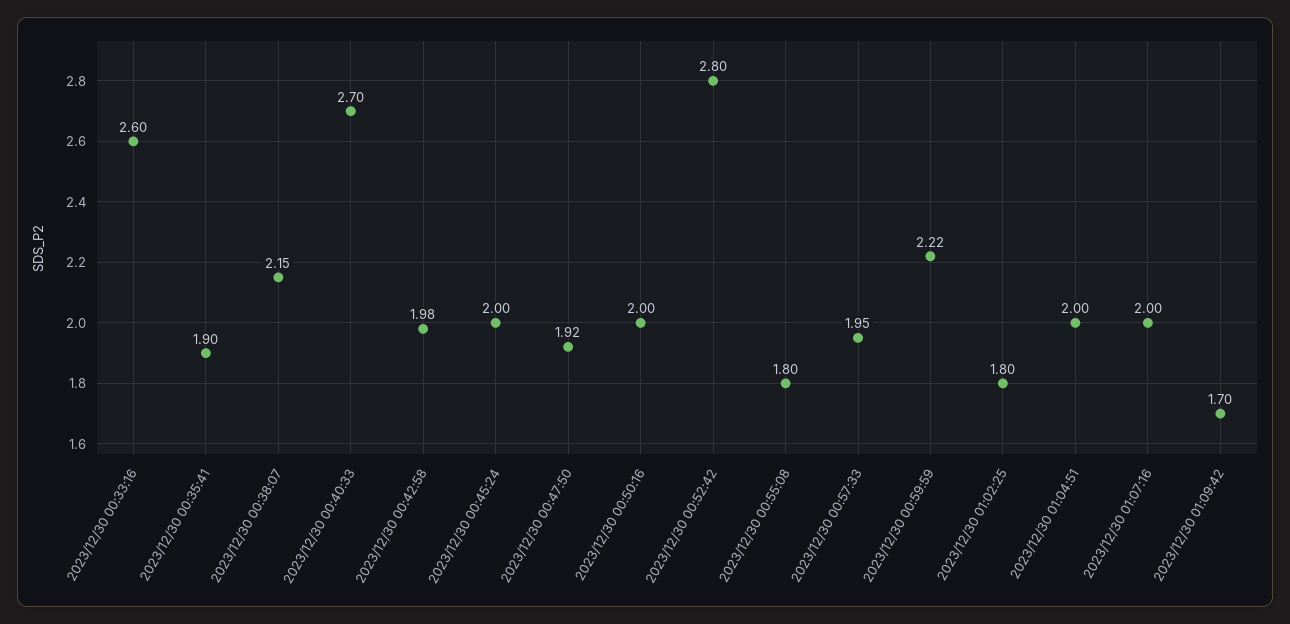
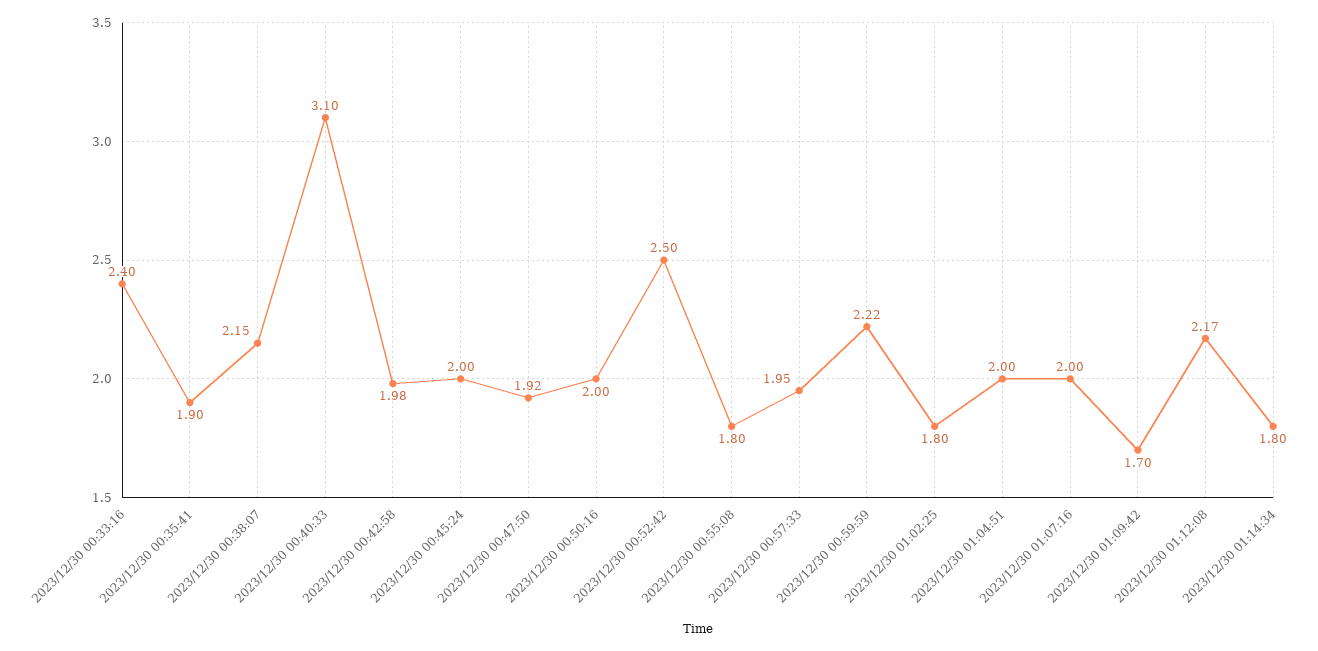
2023/12/30 00:33:16: 2.6 -> 2.4
2023/12/30 00:40:33: 2.7 -> 3.1
2023/12/30 00:52:42: 2.8 -> 2.5
2023/12/30 01:12:08: none -> 2.17
2023/12/30 01:14:34: none -> 1.8

